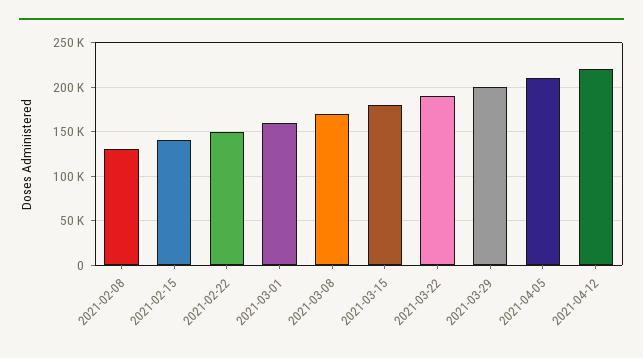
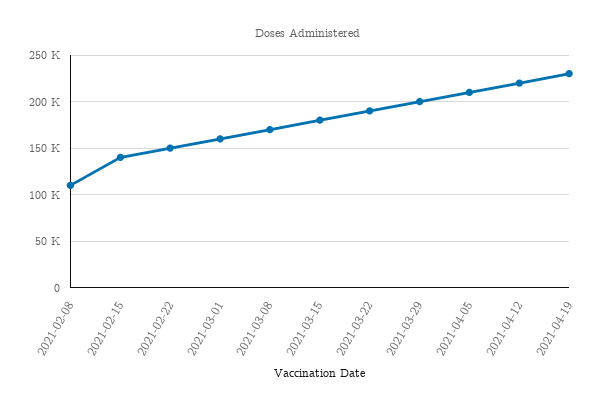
2021-02-08: 130000 -> 110000
2021-04-19: none -> 230000

